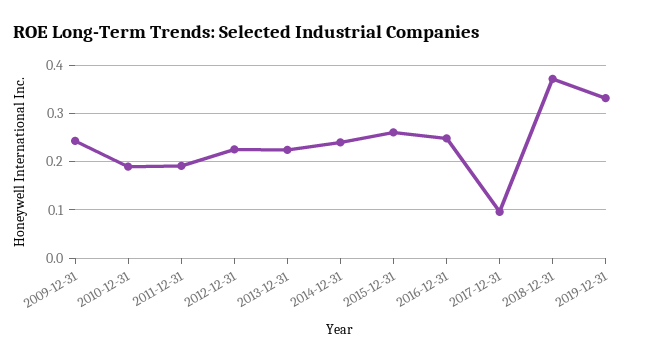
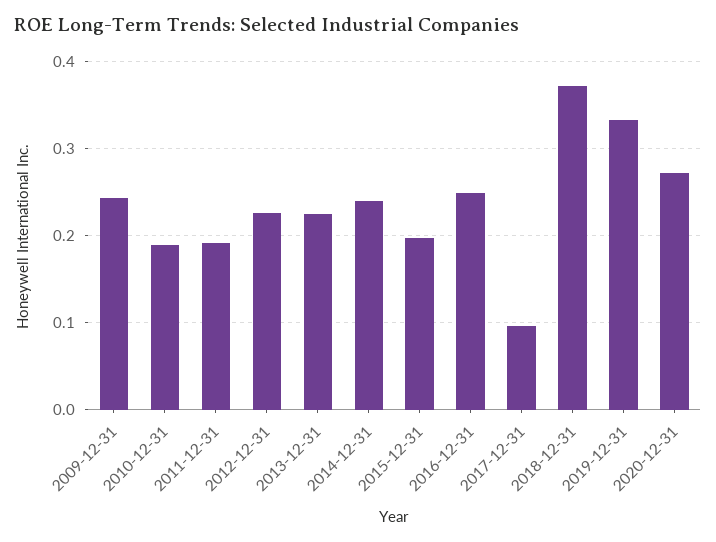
2015-12-31: 0.26 -> 0.2
2020-12-31: none -> 0.27

